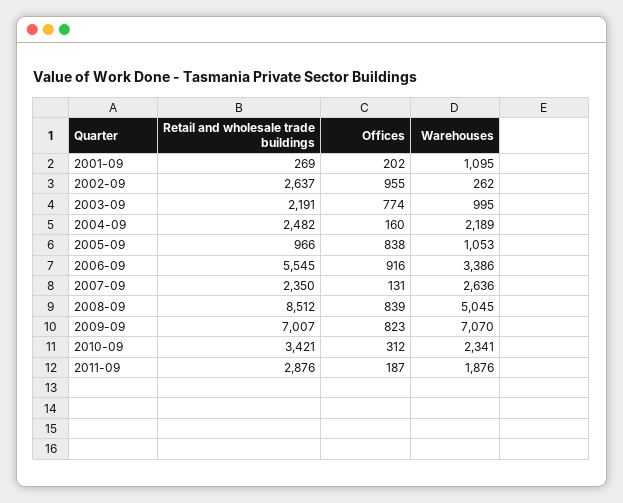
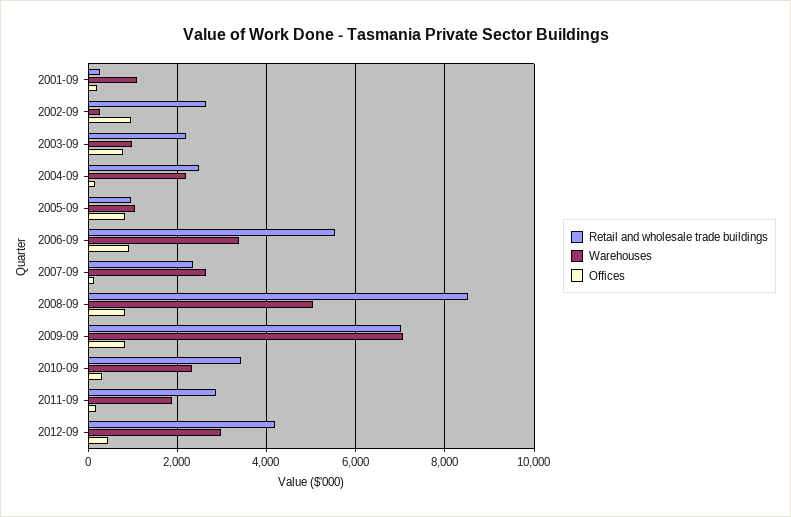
Retail and wholesale trade buildings, 2012-09: none -> 4200
Warehouses, 2012-09: none -> 3000
Offices, 2012-09: none -> 400

